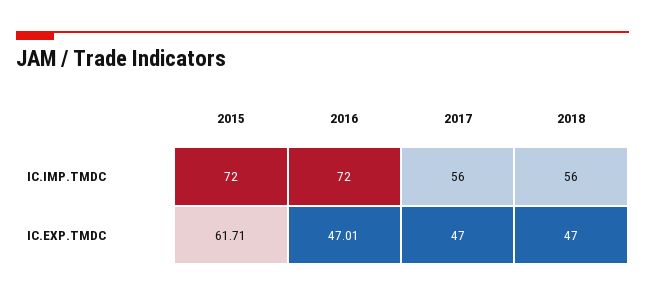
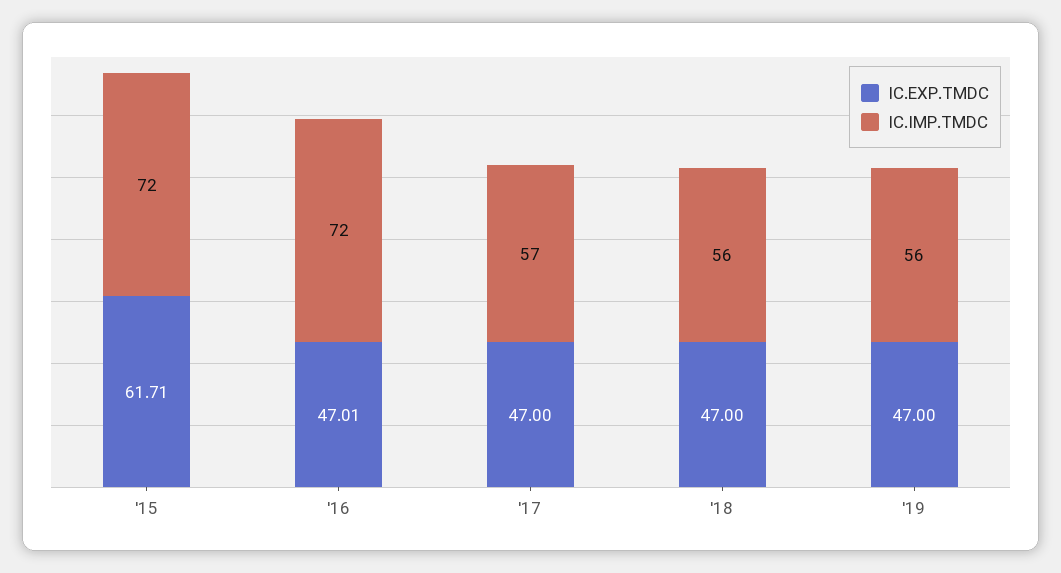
IC.IMP.TMDC, 2017: 56 -> 57
IC.EXP.TMDC, '19: none -> 47
IC.IMP.TMDC, '19: none -> 56

